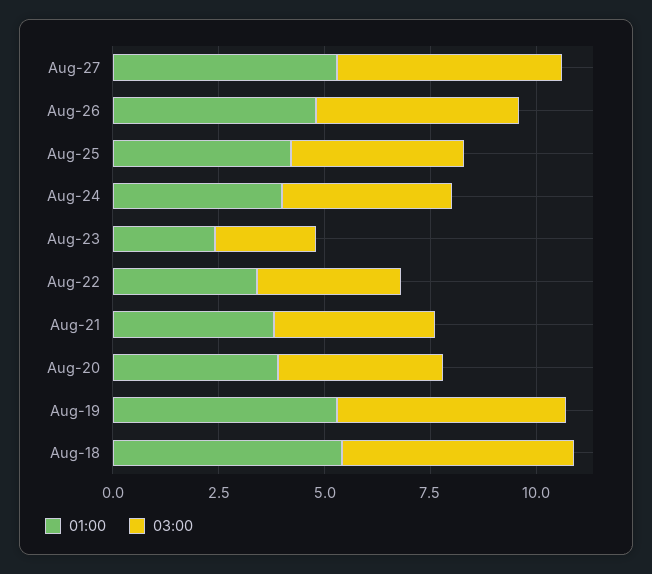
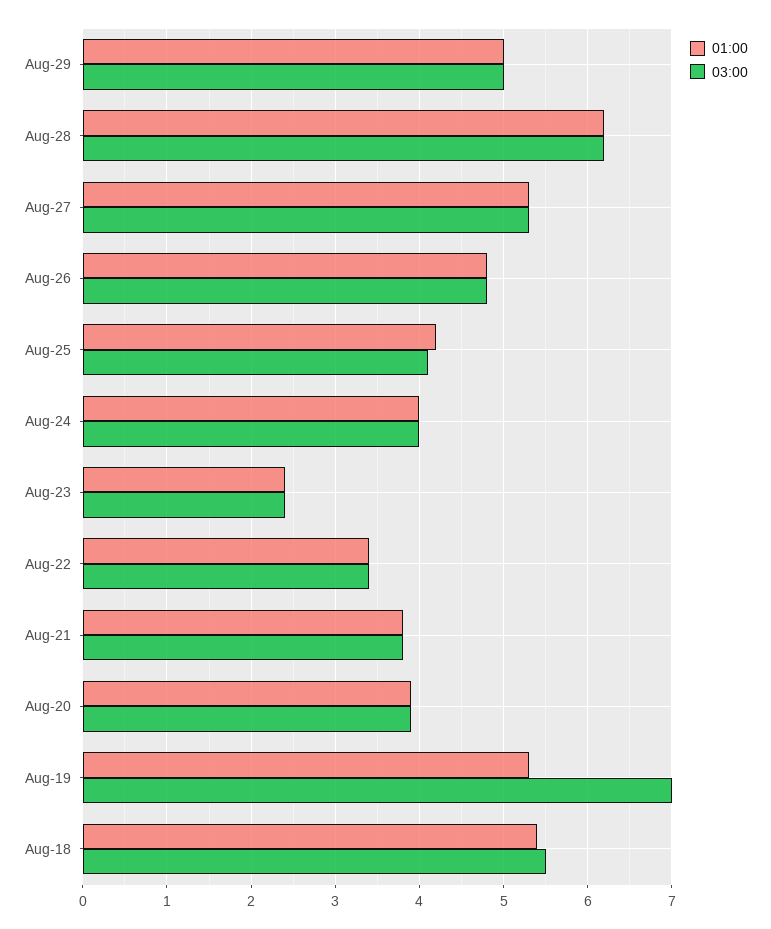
03:00, Aug-19: 5.5 -> 7
01:00, Aug-29: none -> 5
03:00, Aug-29: none -> 5
01:00, Aug-28: none -> 6.2
03:00, Aug-28: none -> 6.2

